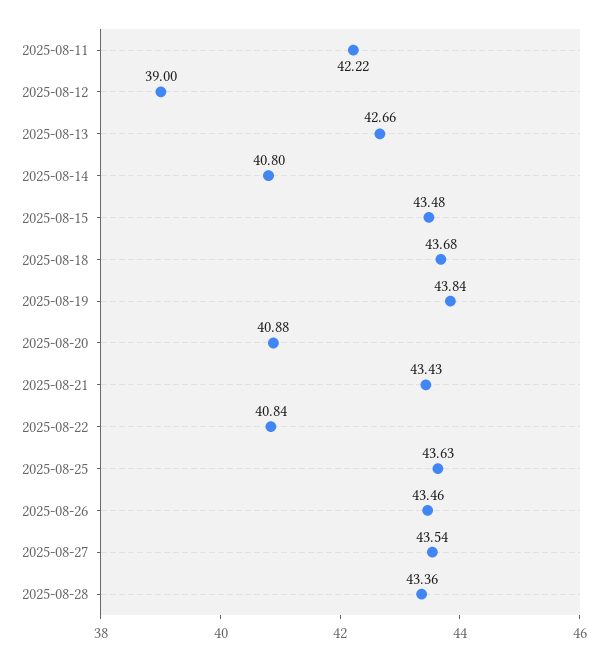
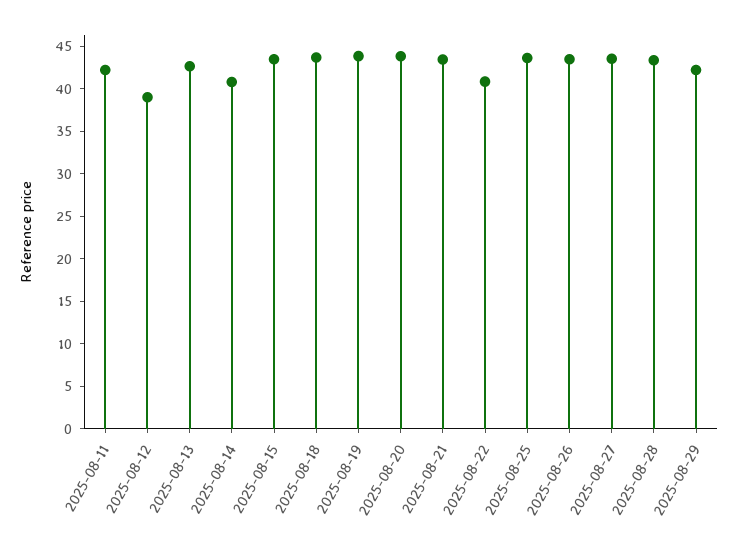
2025-08-20: 40.88 -> 44
2025-08-29: none -> 42

